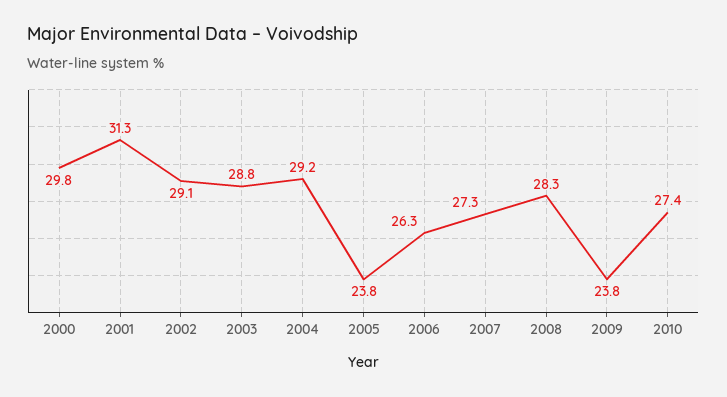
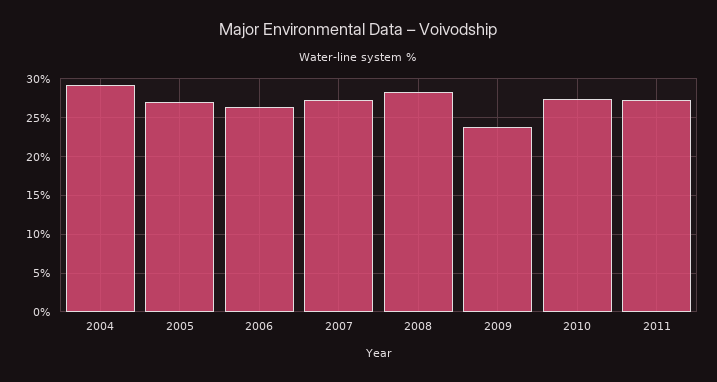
2000: 29.8 -> none
2001: 31.3 -> none
2002: 29.1 -> none
2003: 28.8 -> none
2005: 23.8 -> 27
2011: none -> 27

